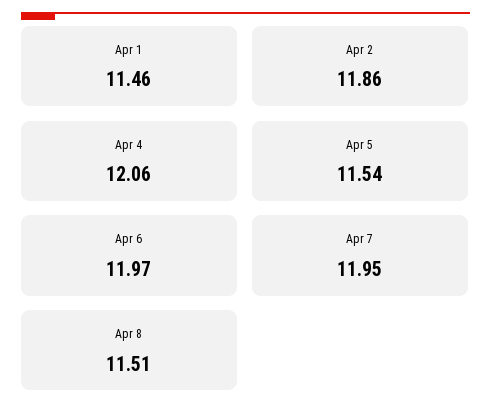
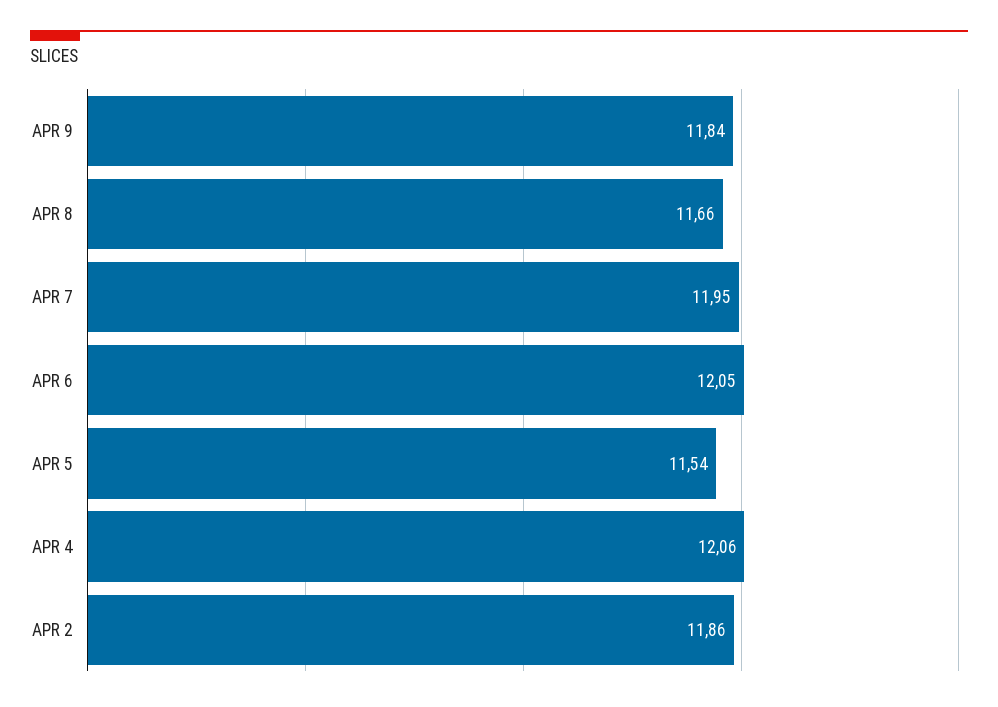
Apr 1: 11.46 -> none
Apr 6: 11.97 -> 12.05
Apr 8: 11.51 -> 11.66
APR 9: none -> 11.84

